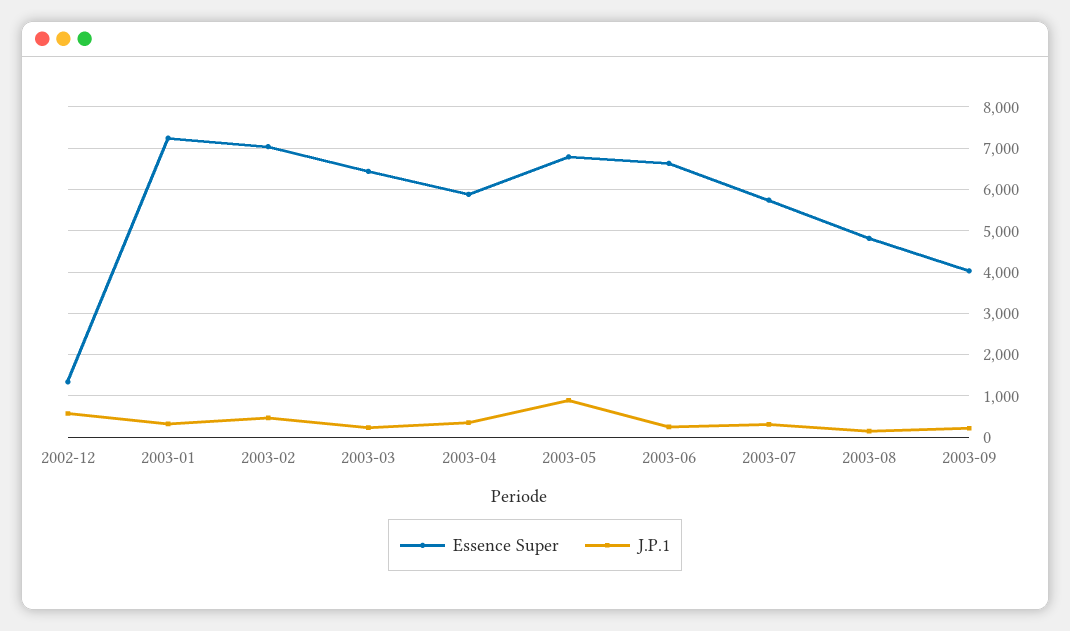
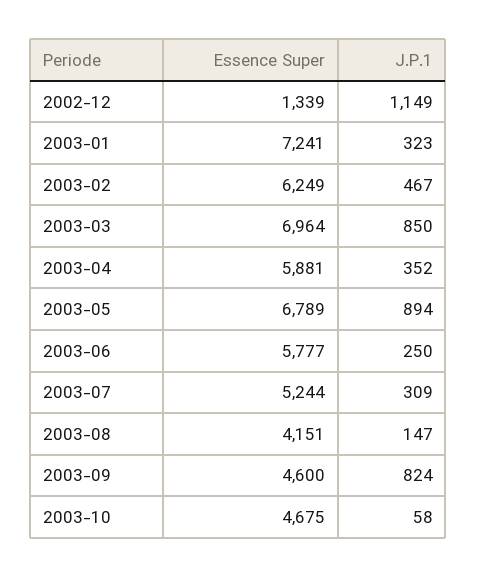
J.P.1, 2002-12: 600 -> 1149
Essence Super, 2003-02: 7000 -> 6249
Essence Super, 2003-03: 6400 -> 6964
J.P.1, 2003-03: 200 -> 850
Essence Super, 2003-06: 6600 -> 5777
Essence Super, 2003-07: 5800 -> 5244
Essence Super, 2003-08: 4800 -> 4151
Essence Super, 2003-09: 4000 -> 4600
J.P.1, 2003-09: 200 -> 824
Essence Super, 2003-10: none -> 4675
J.P.1, 2003-10: none -> 58

